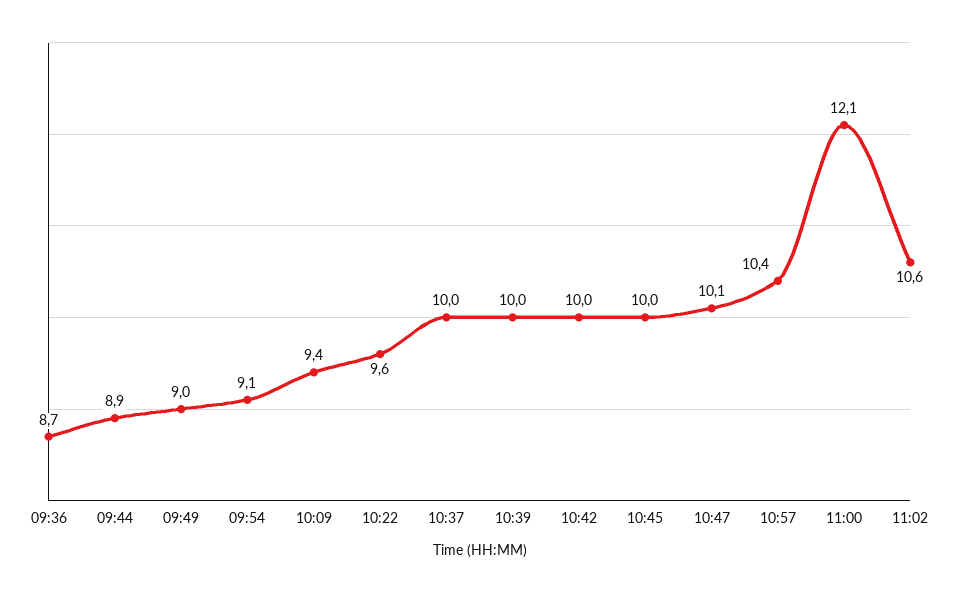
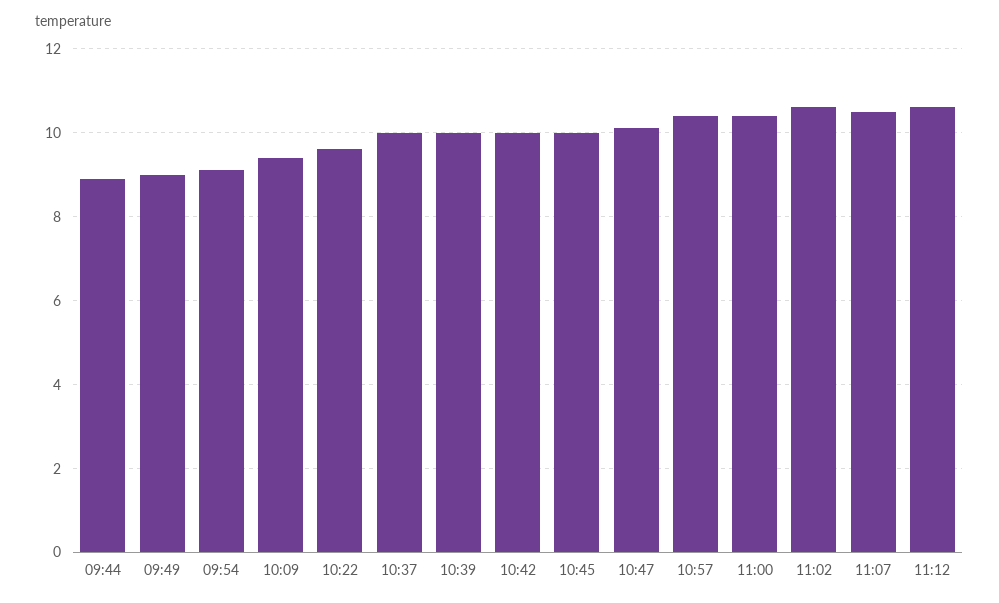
09:36: 8.7 -> none
11:00: 12.1 -> 10.5
11:07: none -> 10.5
11:12: none -> 10.5

